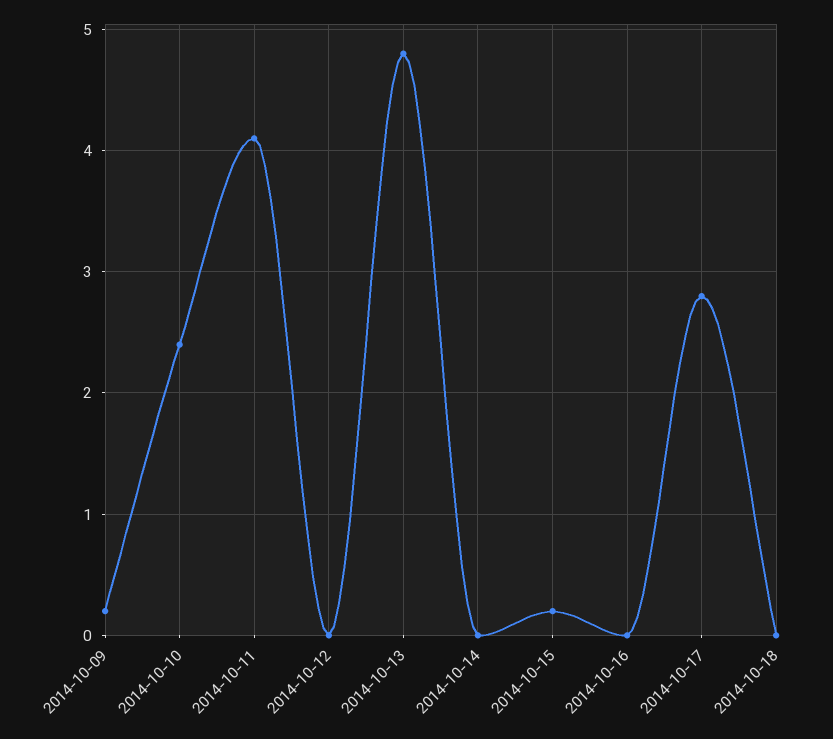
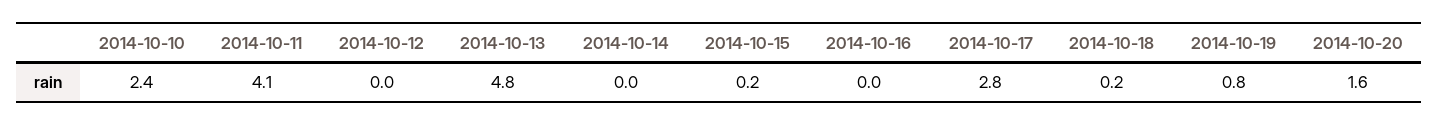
2014-10-09: 0.2 -> none
2014-10-18: 0 -> 0.2
2014-10-19: none -> 0.8
2014-10-20: none -> 1.6

